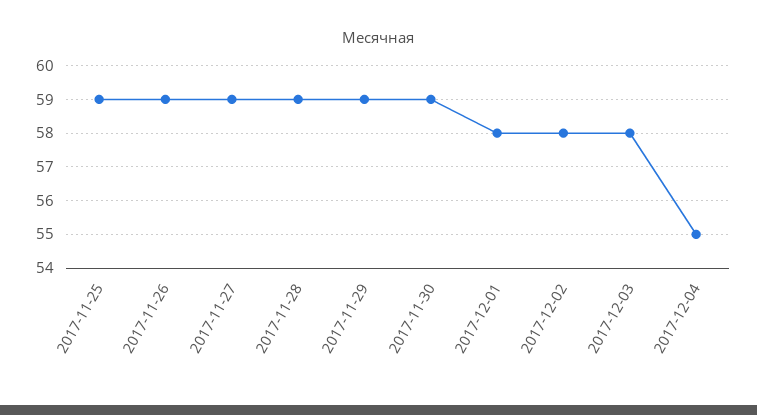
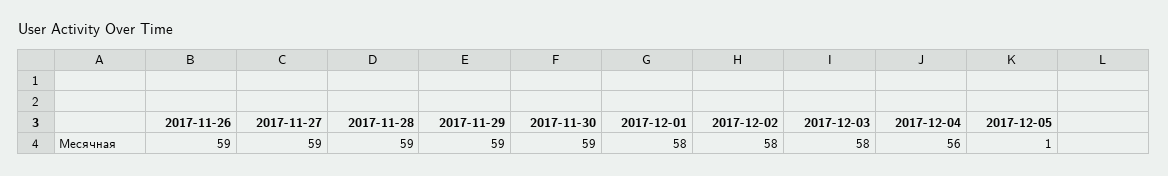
2017-11-25: 59 -> none
2017-12-04: 55 -> 56
2017-12-05: none -> 1

